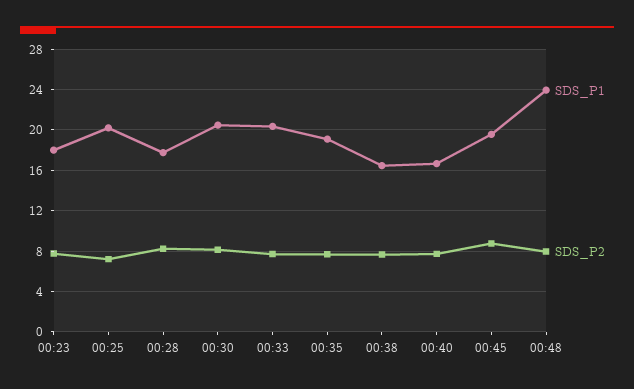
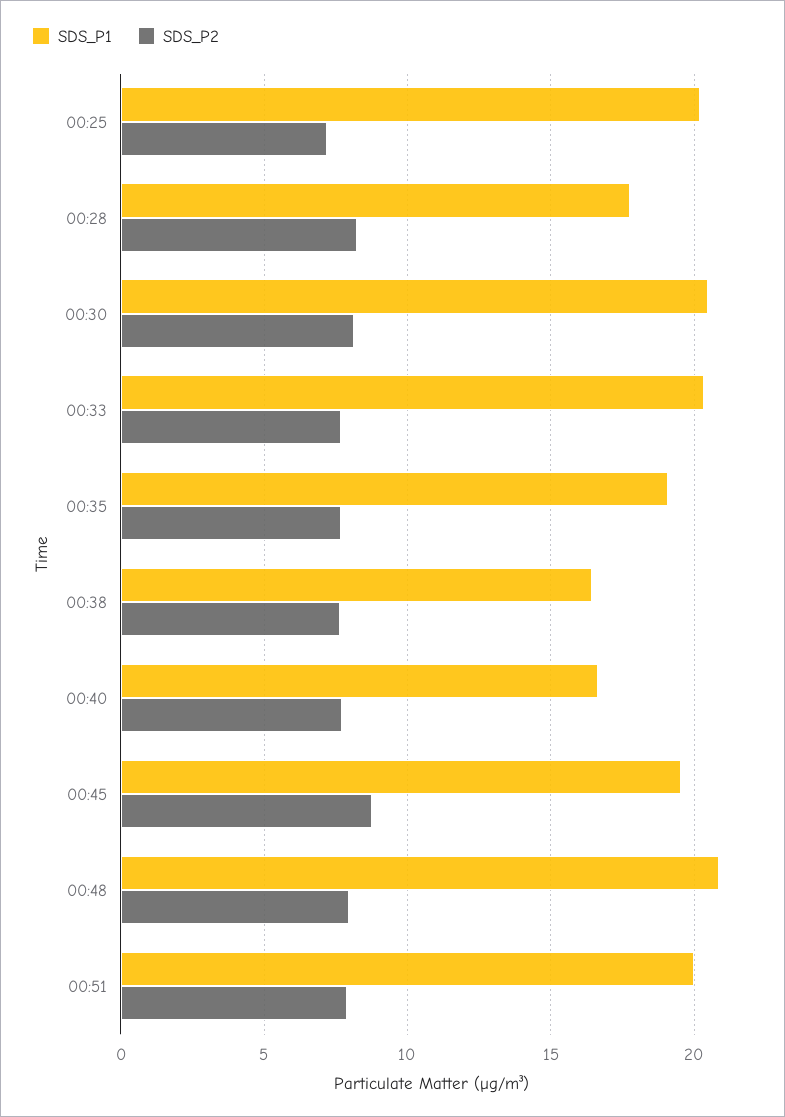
SDS_P1, 00:23: 18 -> none
SDS_P2, 00:23: 8 -> none
SDS_P1, 00:48: 24 -> 21
SDS_P1, 00:51: none -> 20
SDS_P2, 00:51: none -> 8

